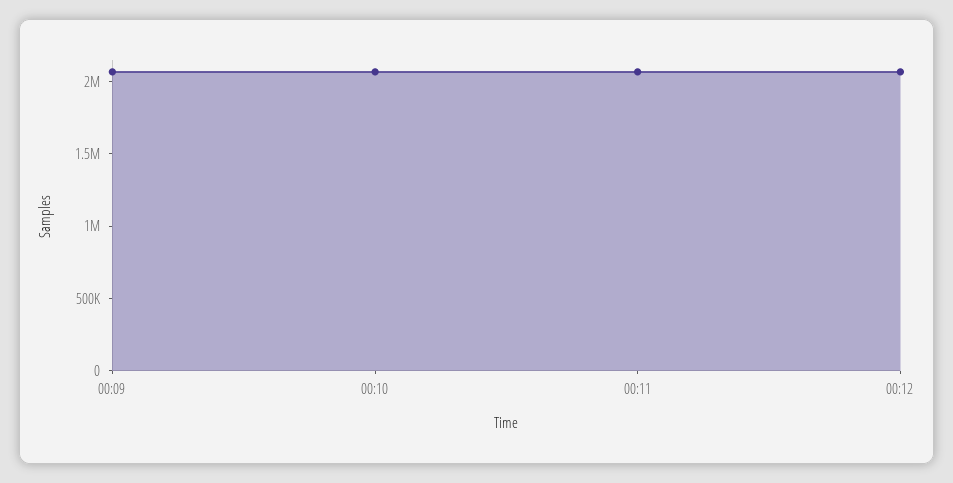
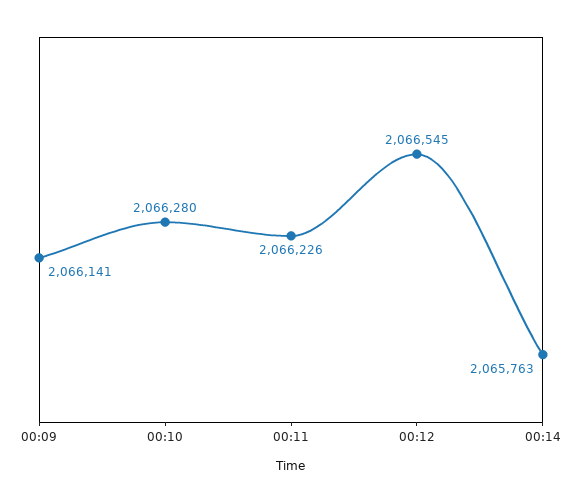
00:14: none -> 2065763

